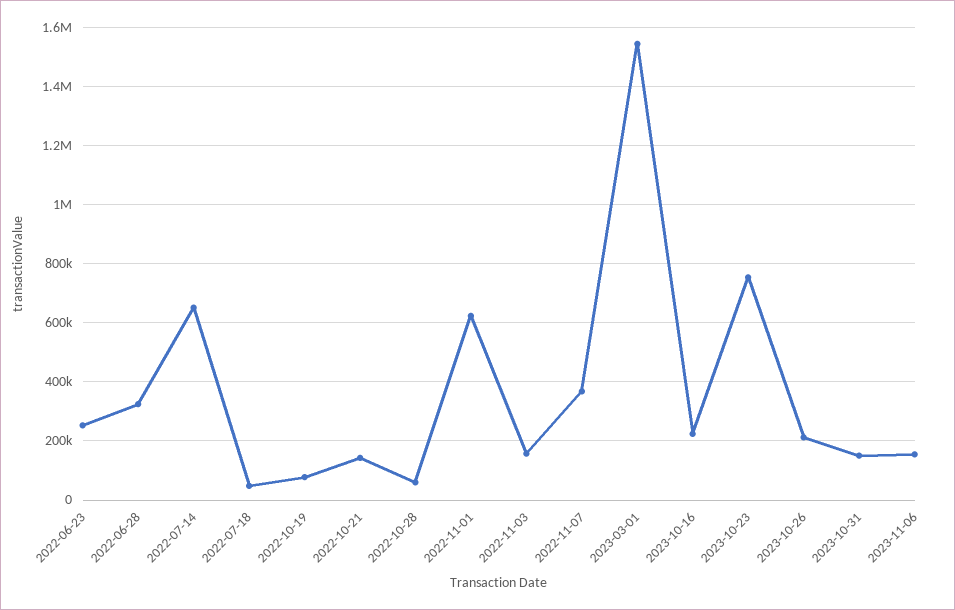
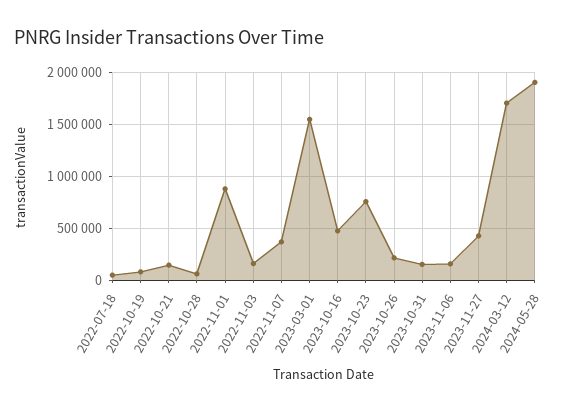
2022-06-23: 250000 -> none
2022-06-28: 325000 -> none
2022-07-14: 650000 -> none
2022-11-01: 625000 -> 900000
2023-10-16: 225000 -> 500000
2023-11-27: none -> 400000
2024-03-12: none -> 1700000
2024-05-28: none -> 1900000

